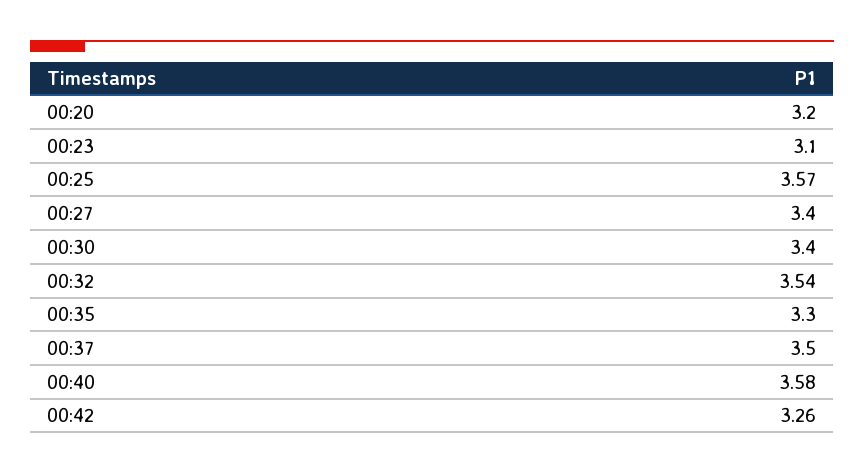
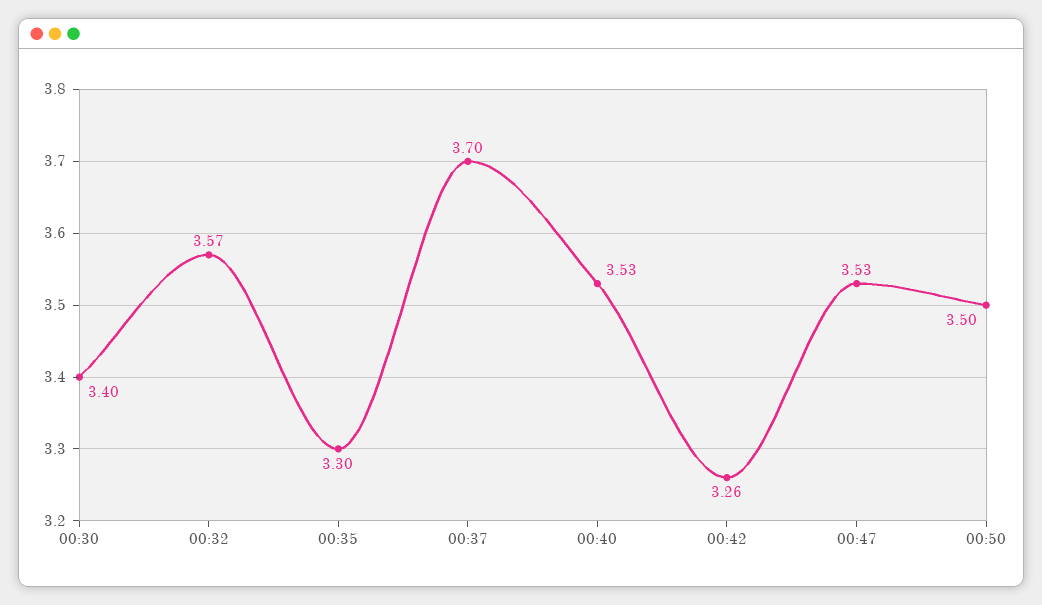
00:20: 3.2 -> none
00:23: 3.1 -> none
00:25: 3.57 -> none
00:27: 3.4 -> none
00:32: 3.54 -> 3.57
00:37: 3.5 -> 3.7
00:40: 3.58 -> 3.53
00:47: none -> 3.53
00:50: none -> 3.5

